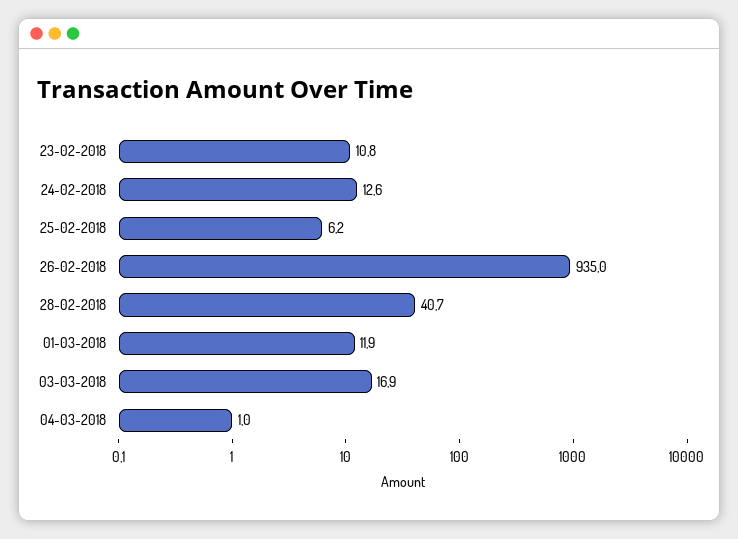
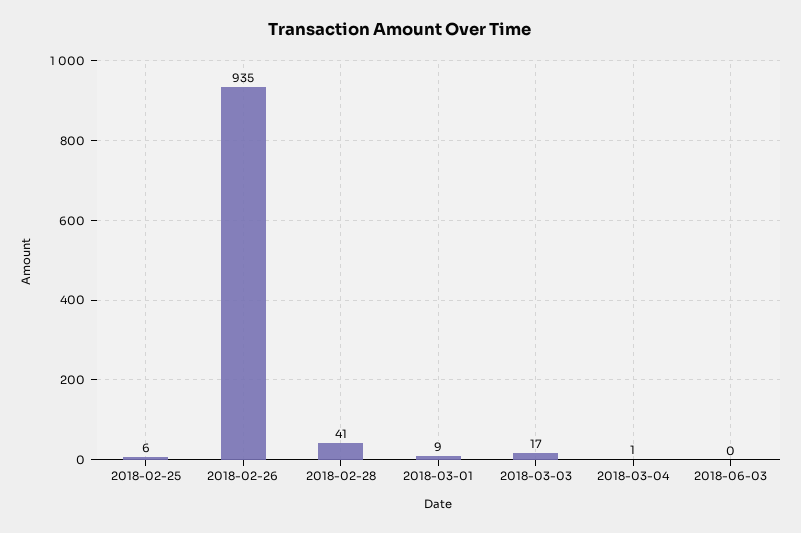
23-02-2018: 10.8 -> none
24-02-2018: 12.6 -> none
01-03-2018: 11.9 -> 9
2018-06-03: none -> 0

